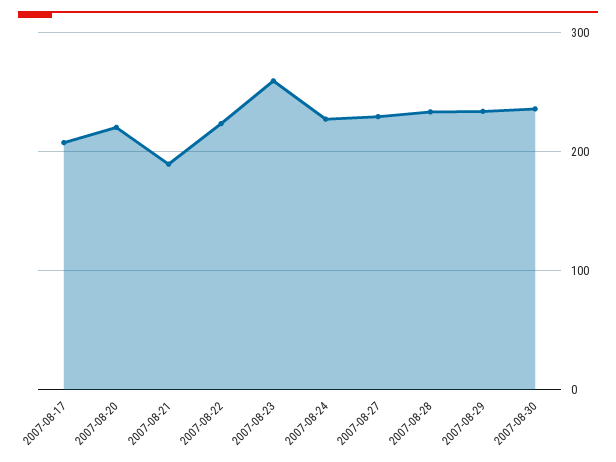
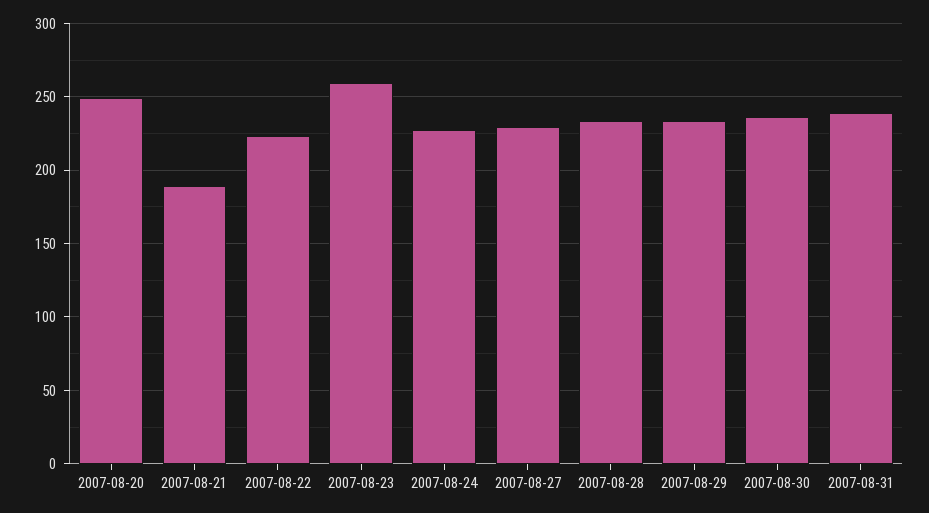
2007-08-17: 210 -> none
2007-08-20: 220 -> 250
2007-08-31: none -> 240

